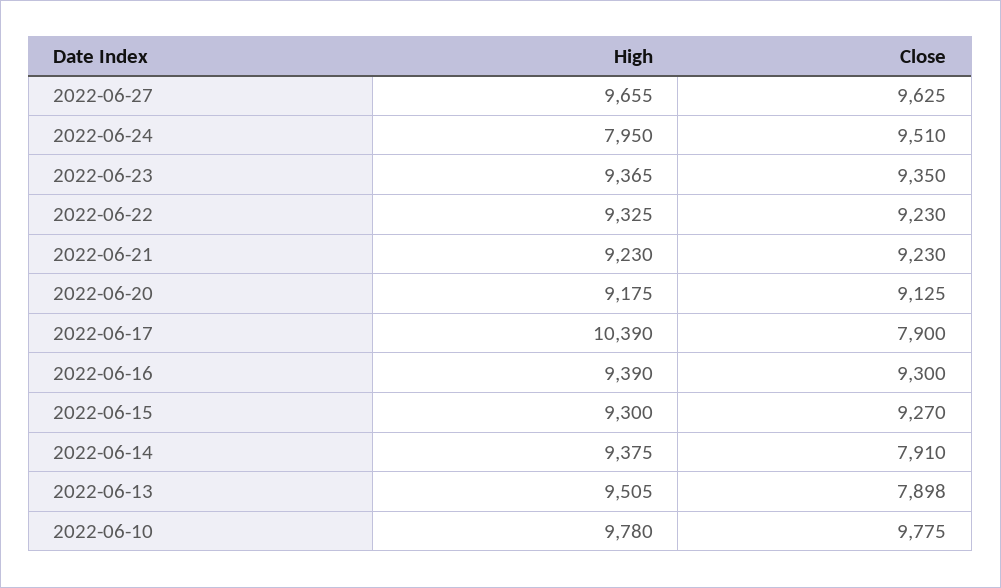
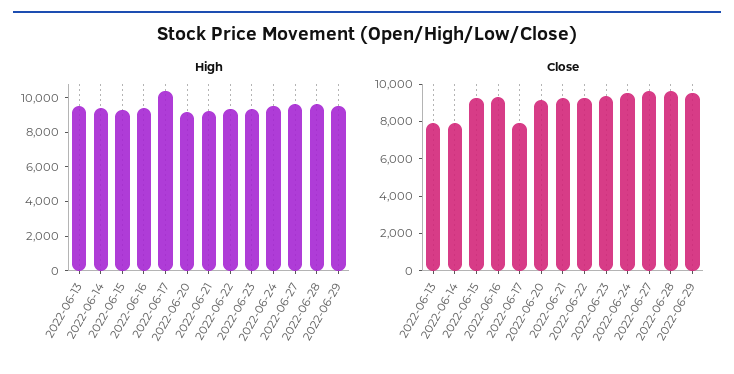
High, 2022-06-24: 7950 -> 9500
High, 2022-06-10: 9780 -> none
Close, 2022-06-10: 9775 -> none
High, 2022-06-28: none -> 9500
High, 2022-06-29: none -> 9500
Close, 2022-06-28: none -> 9500
Close, 2022-06-29: none -> 9500

